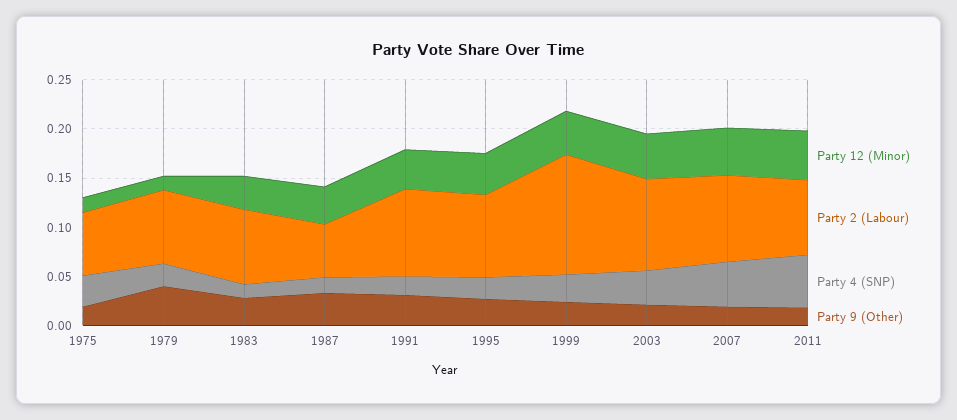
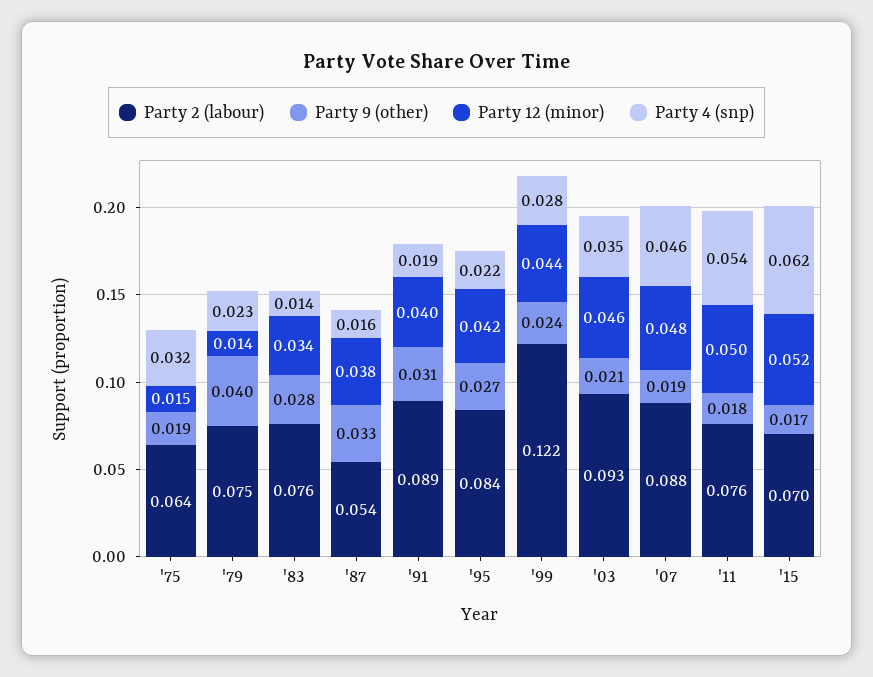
Party 2 (Labour), '15: none -> 0.07
Party 9 (Other), '15: none -> 0.017
Party 12 (Minor), '15: none -> 0.052
Party 4 (SNP), '15: none -> 0.062

